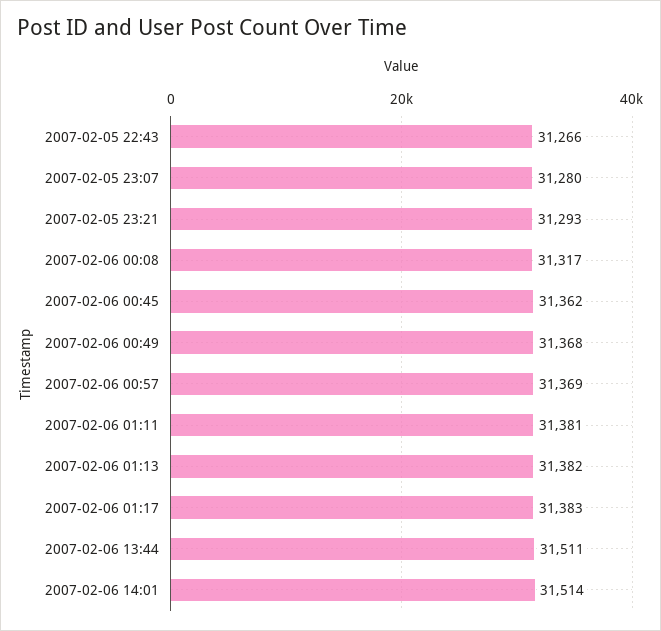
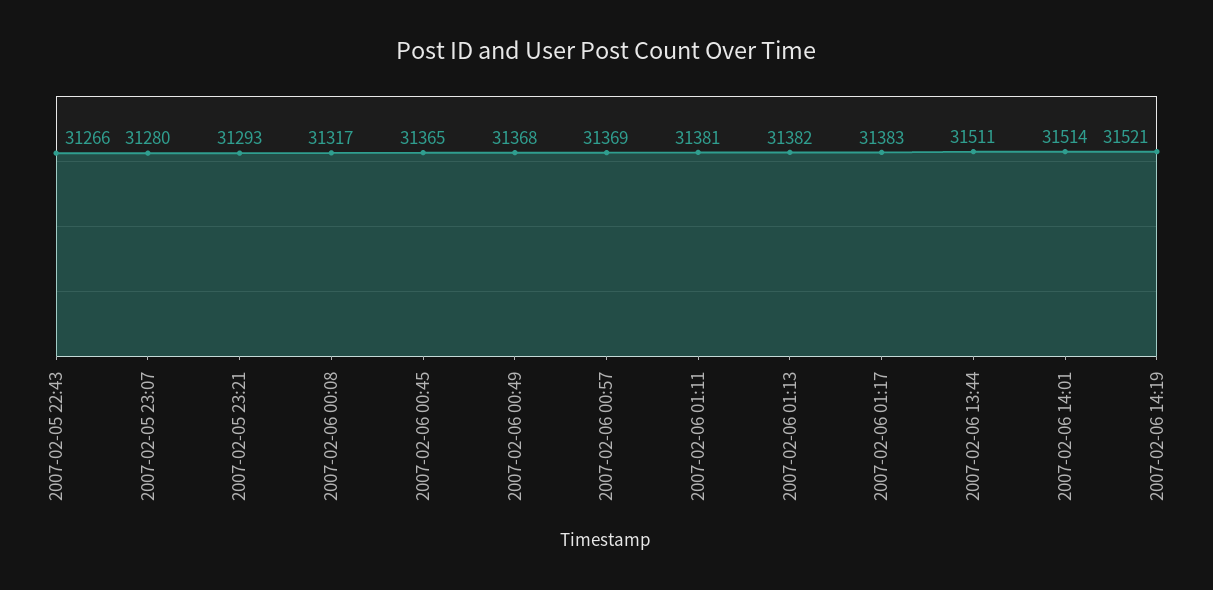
2007-02-06 00:45: 31362 -> 31365
2007-02-06 14:19: none -> 31521

